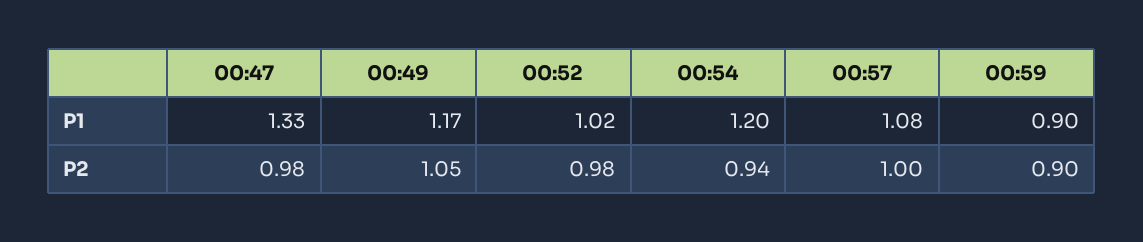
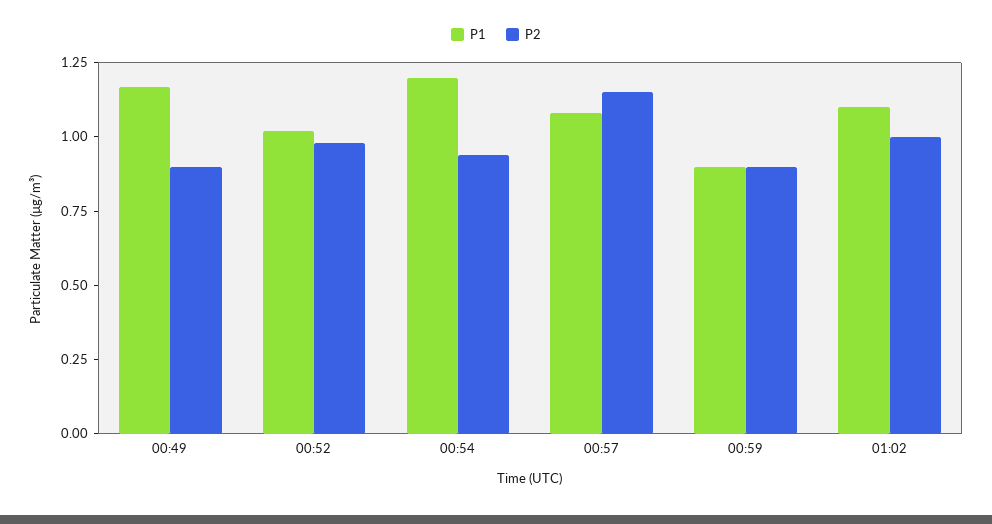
P1, 00:47: 1.33 -> none
P2, 00:47: 0.98 -> none
P2, 00:49: 1.05 -> 0.9
P2, 00:57: 1 -> 1.15
P1, 01:02: none -> 1.1
P2, 01:02: none -> 1

